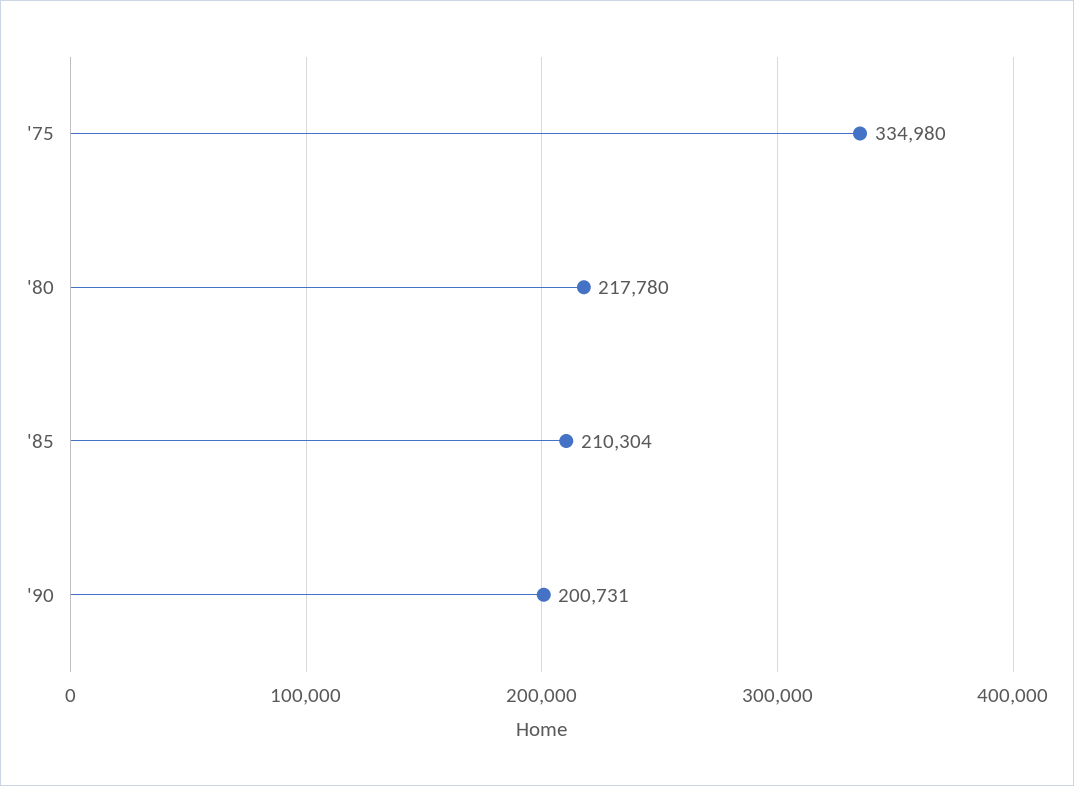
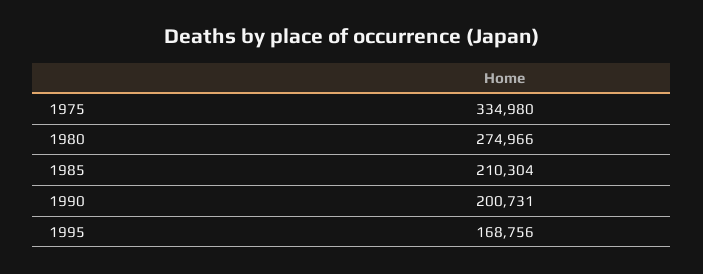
'80: 217780 -> 274966
1995: none -> 168756

